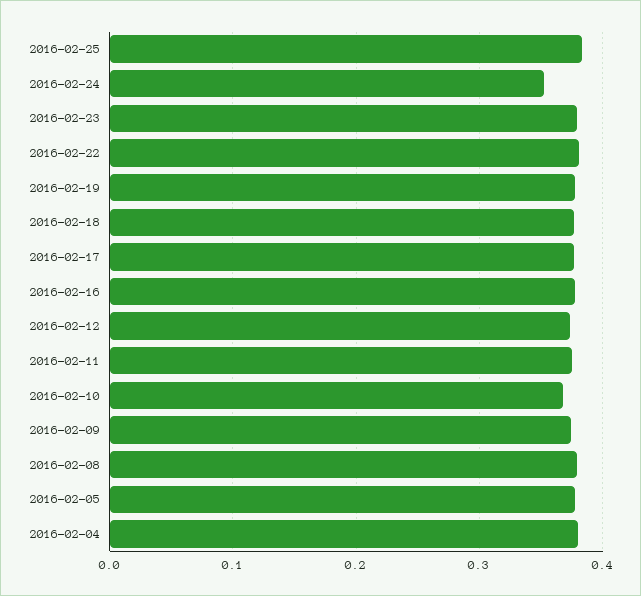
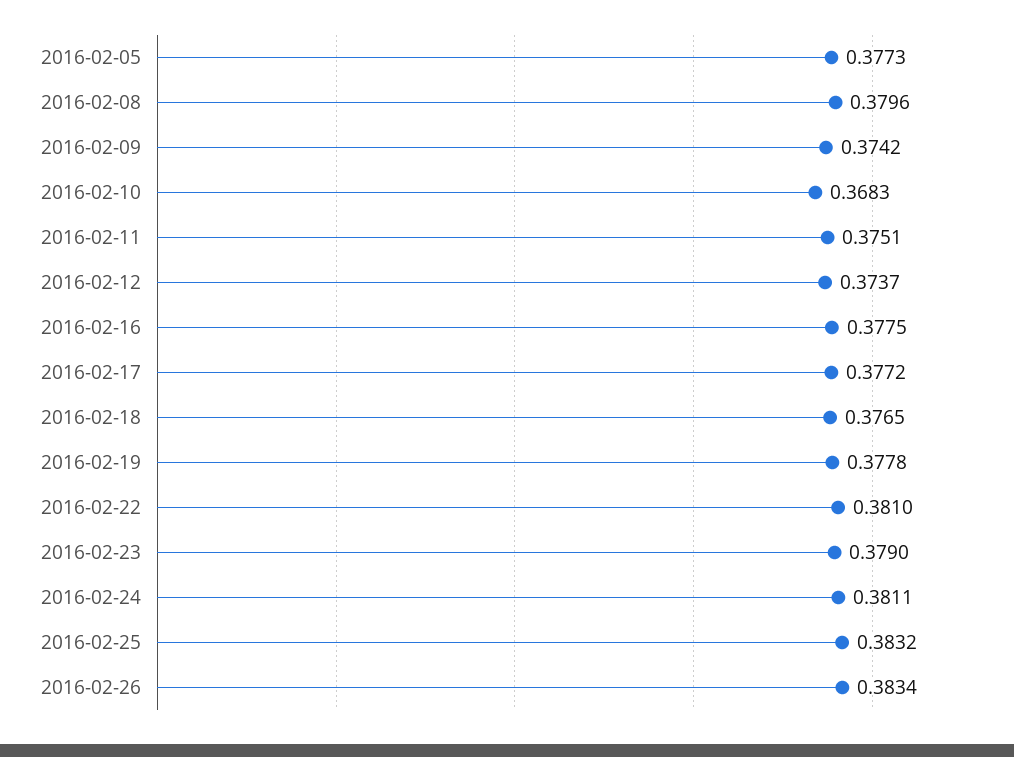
2016-02-24: 0.35 -> 0.3811
2016-02-04: 0.38 -> none
2016-02-26: none -> 0.3834

